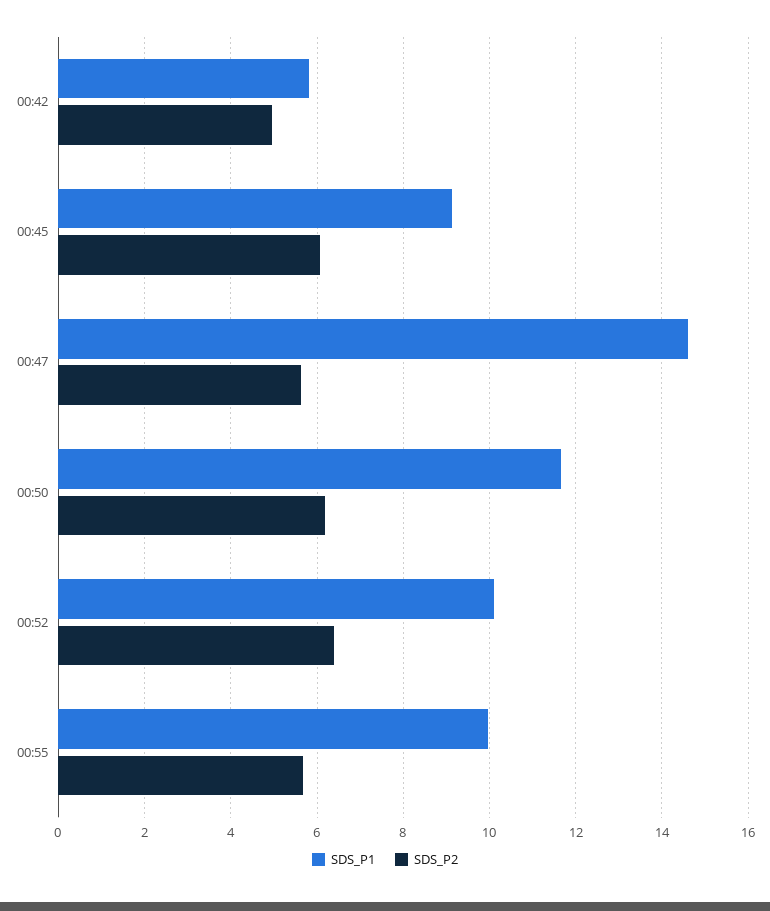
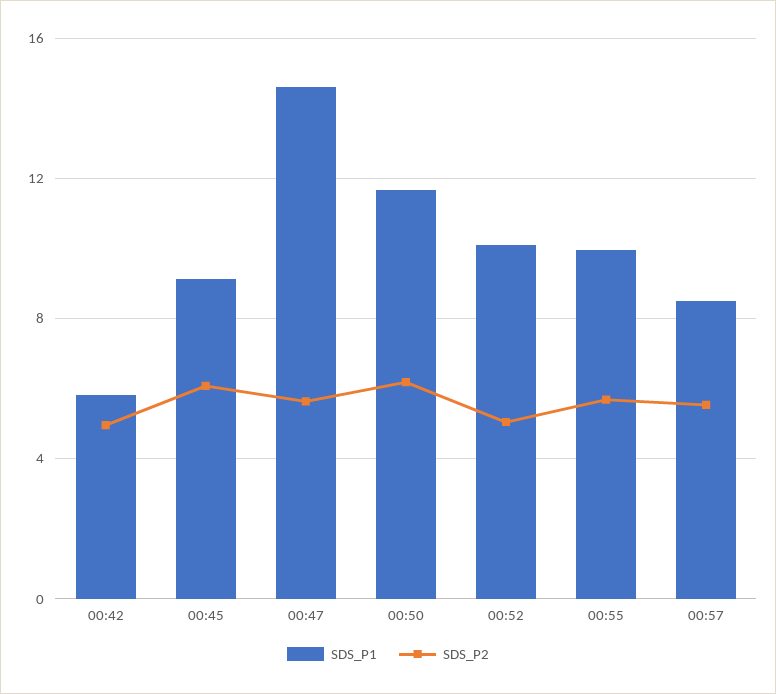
SDS_P2, 00:52: 6.4 -> 5
SDS_P1, 00:57: none -> 8.5
SDS_P2, 00:57: none -> 5.5

